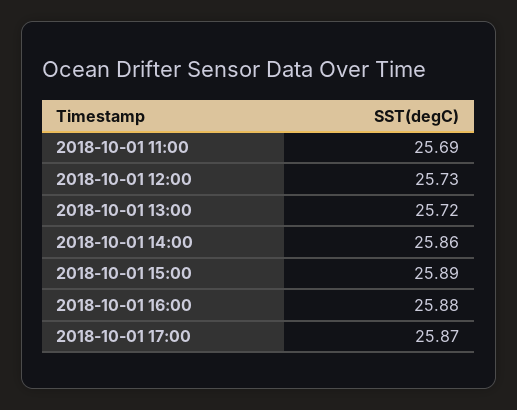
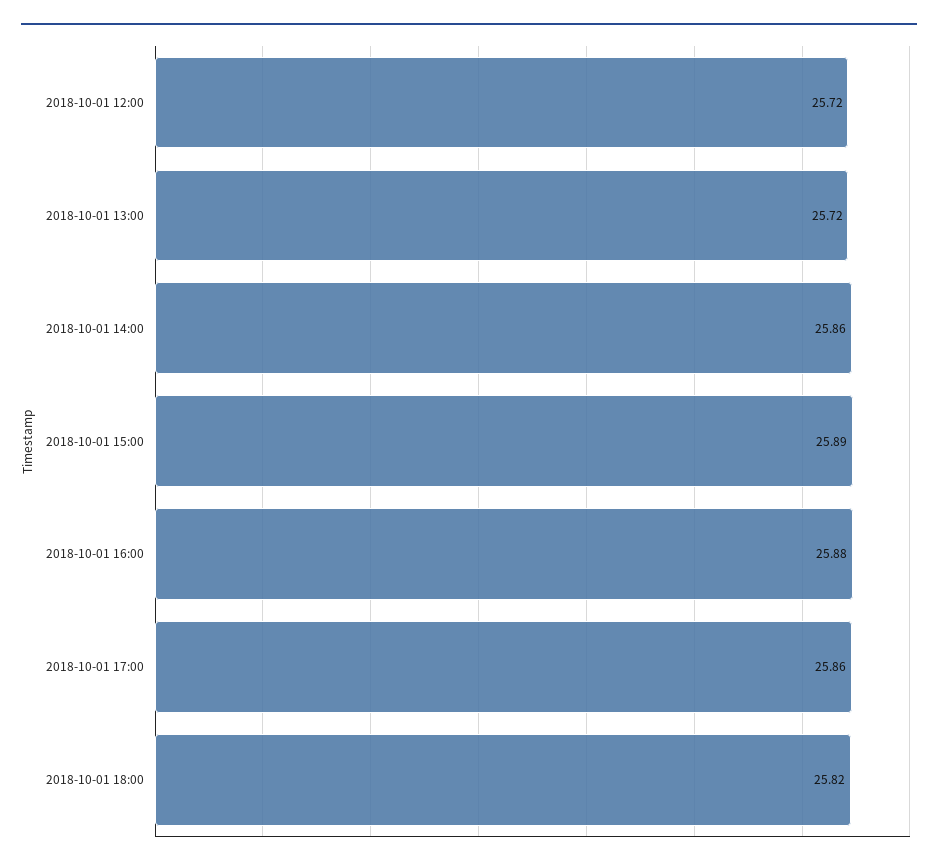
2018-10-01 11:00: 25.69 -> none
2018-10-01 12:00: 25.73 -> 25.72
2018-10-01 17:00: 25.87 -> 25.86
2018-10-01 18:00: none -> 25.82

